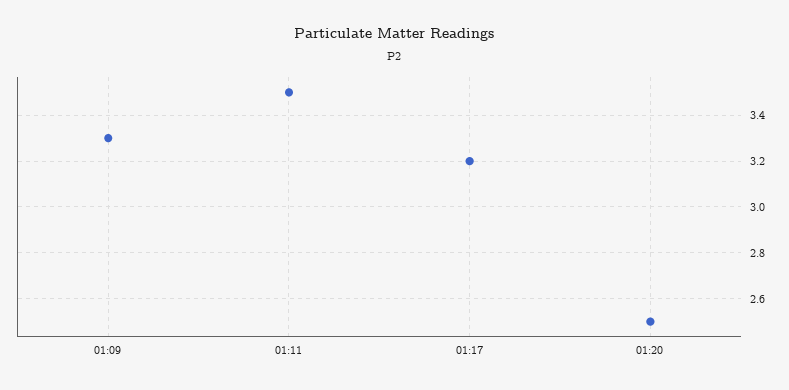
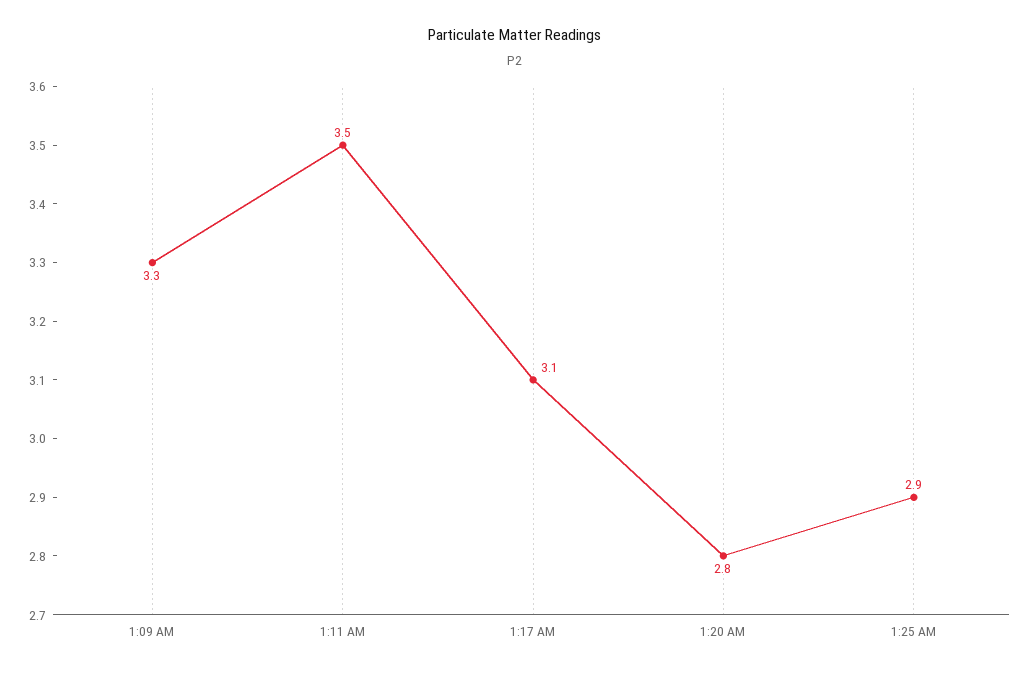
01:17: 3.2 -> 3.1
01:20: 2.5 -> 2.8
1:25 AM: none -> 2.9

